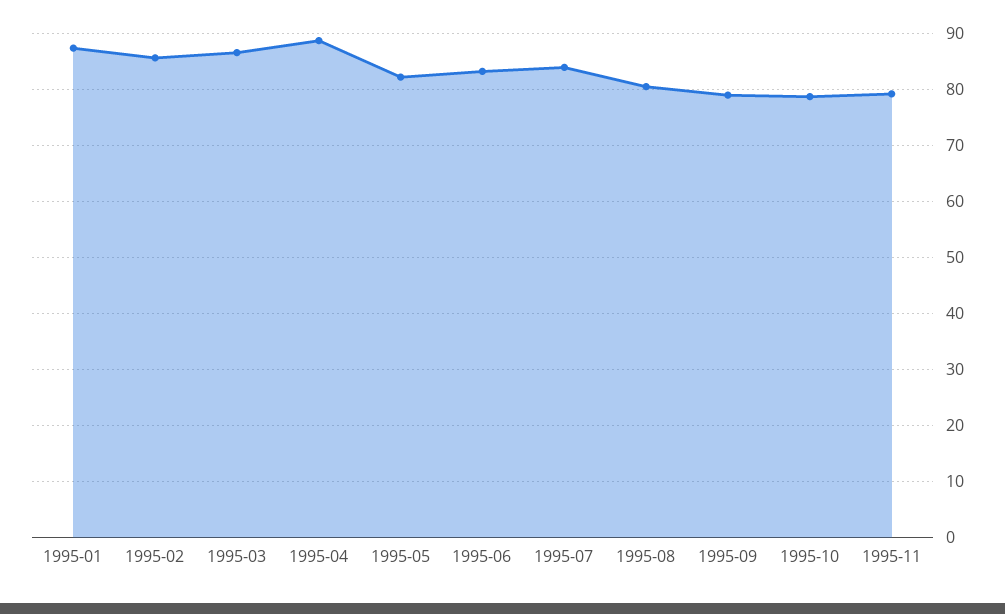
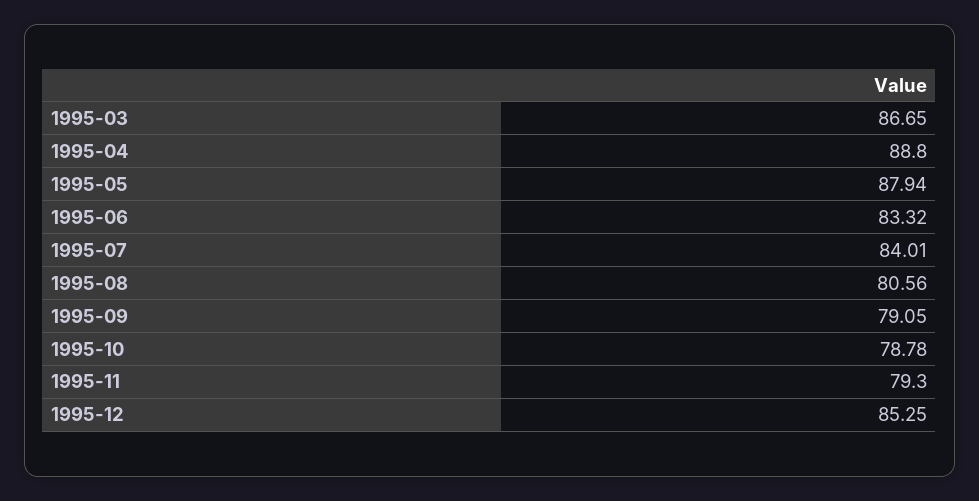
1995-01: 88 -> none
1995-02: 86 -> none
1995-05: 82 -> 87.94
1995-12: none -> 85.25

